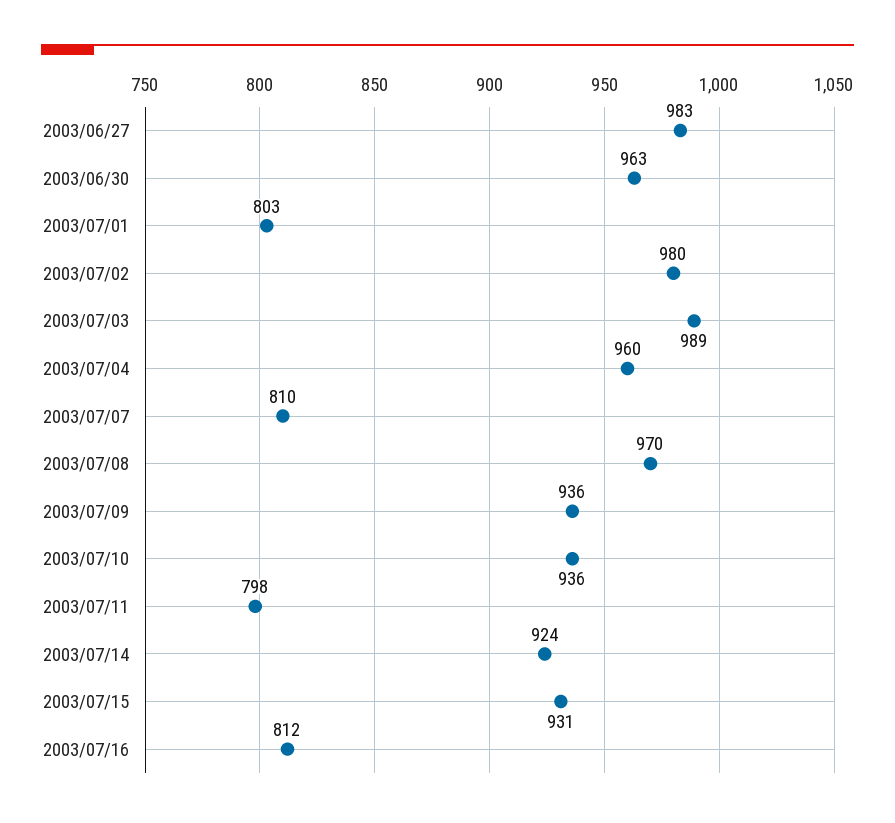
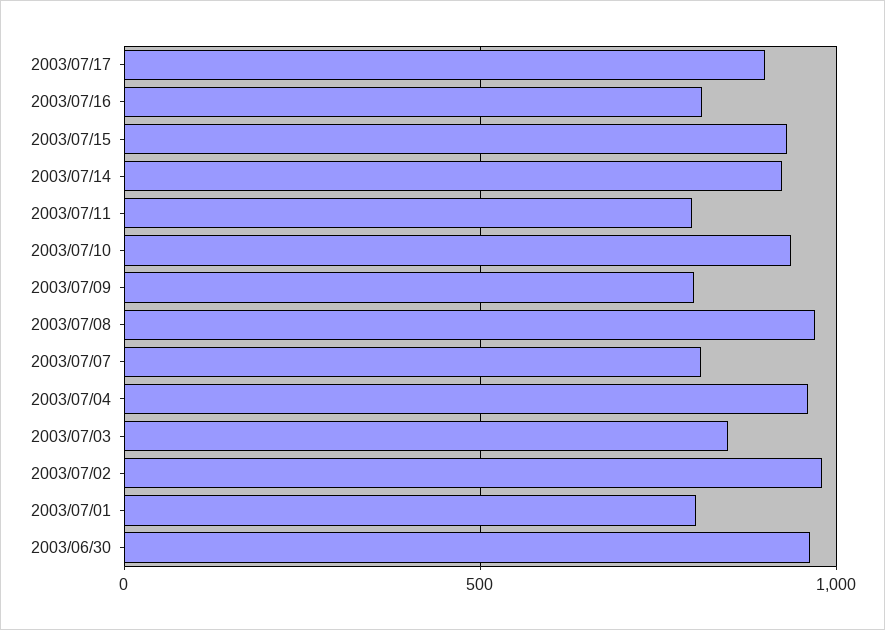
2003/06/27: 983 -> none
2003/07/03: 989 -> 850
2003/07/09: 936 -> 800
2003/07/17: none -> 900

